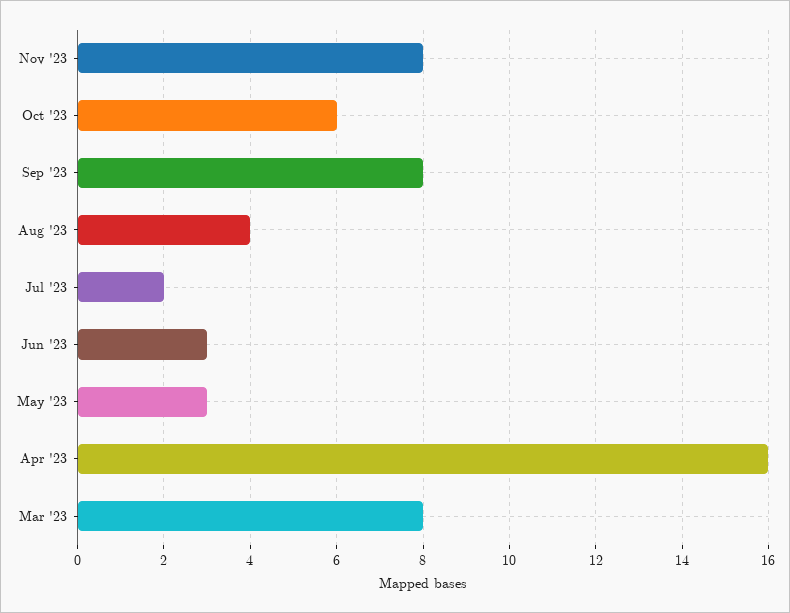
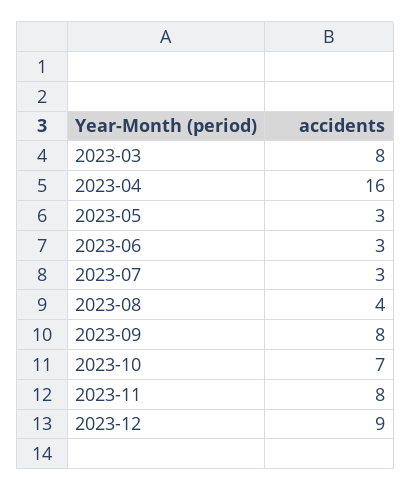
Oct '23: 6 -> 7
Jul '23: 2 -> 3
2023-12: none -> 9

